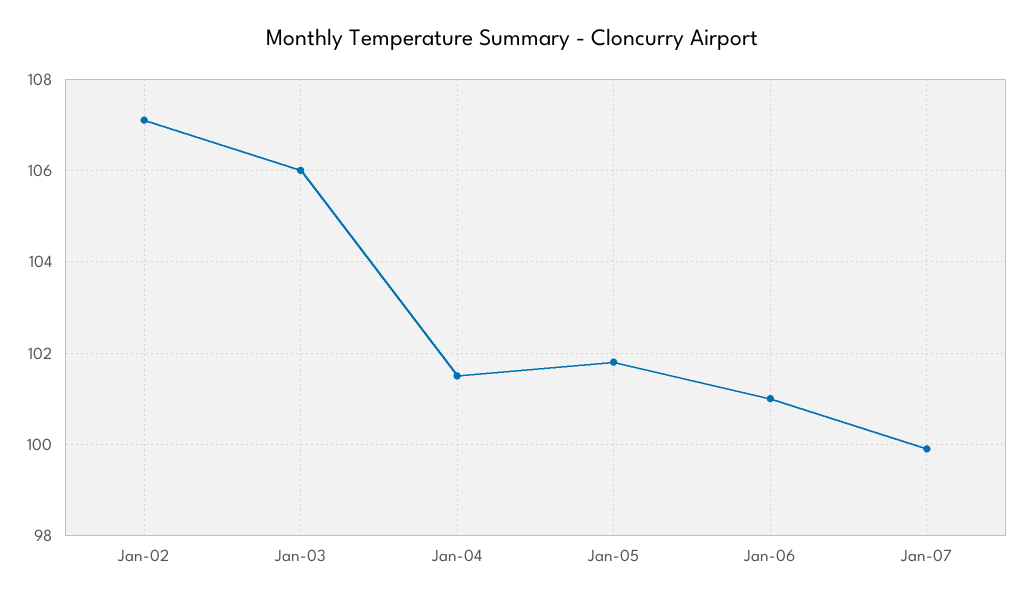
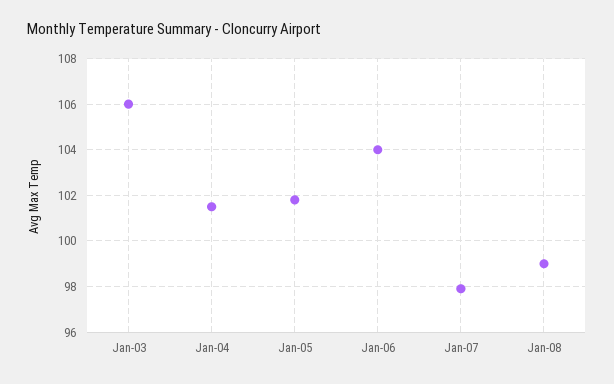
Jan-02: 107 -> none
Jan-06: 101 -> 104
Jan-07: 100 -> 98
Jan-08: none -> 99

